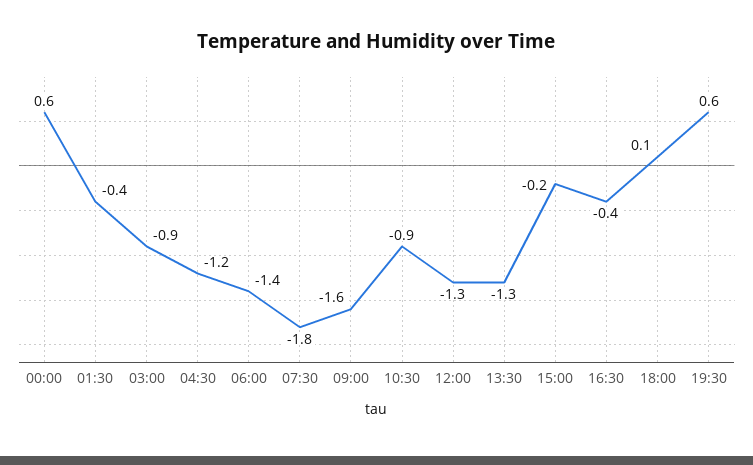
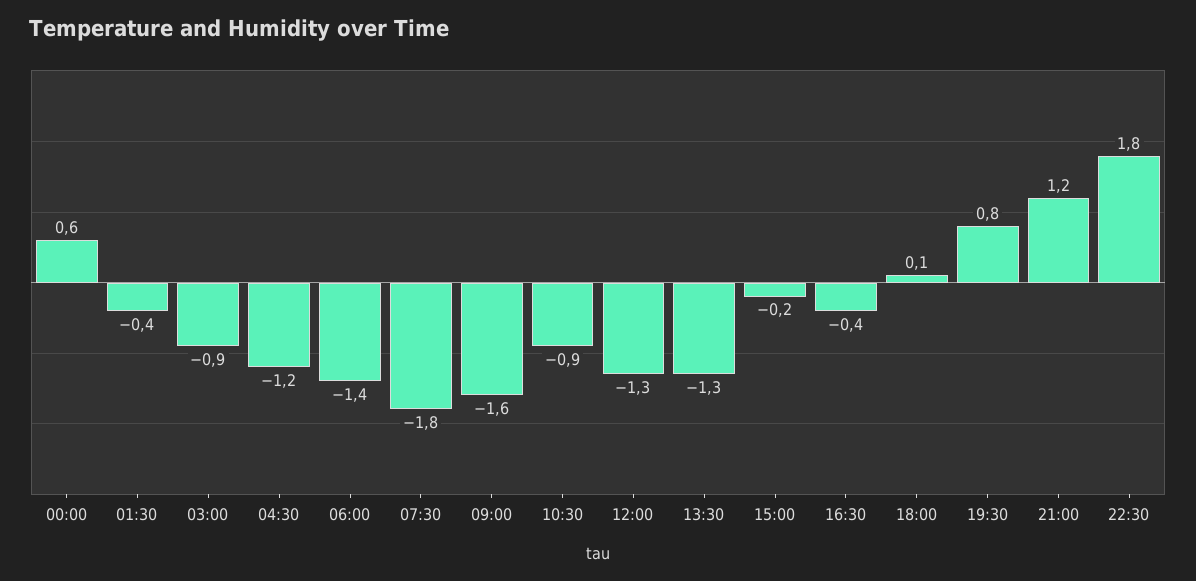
19:30: 0.6 -> 0.8
21:00: none -> 1.2
22:30: none -> 1.8

